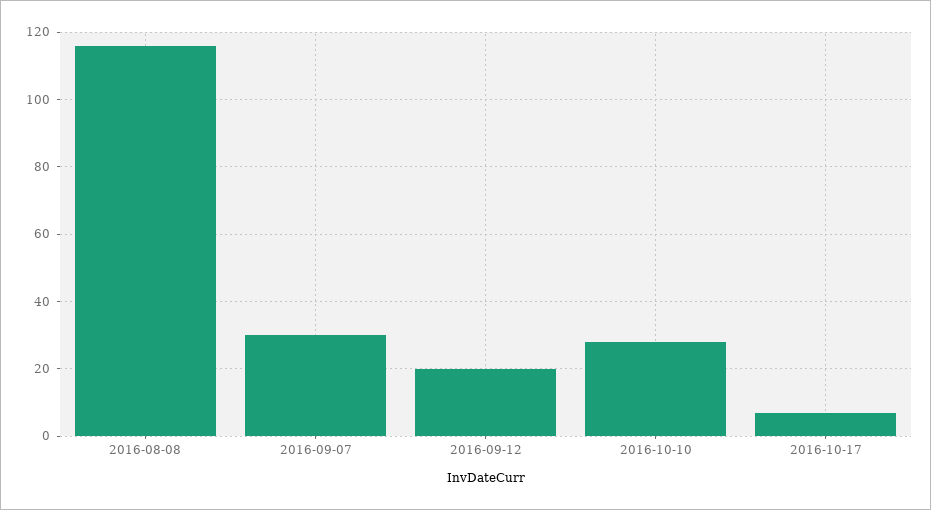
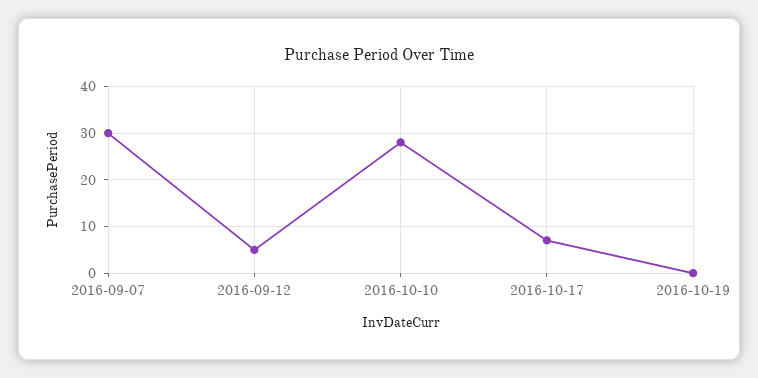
2016-08-08: 115 -> none
2016-09-12: 20 -> 5
2016-10-19: none -> 0

